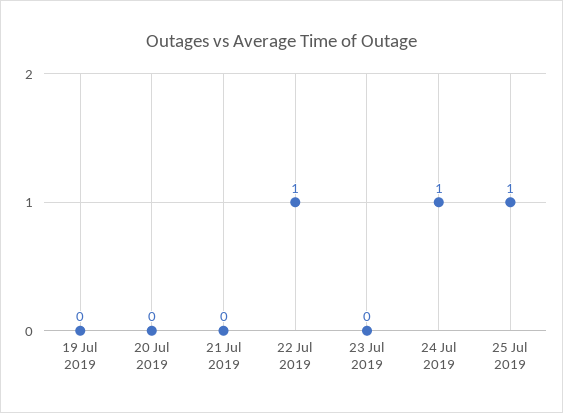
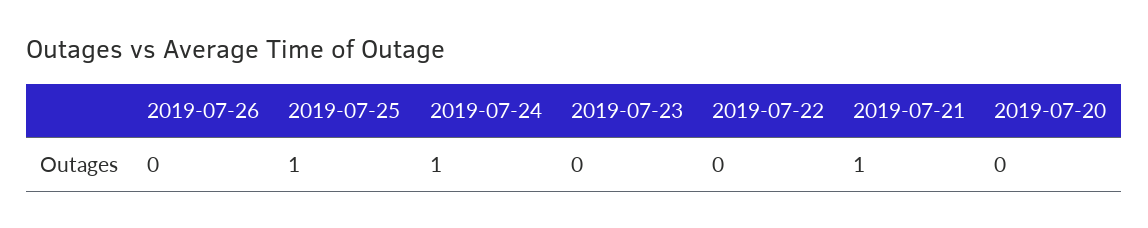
19 Jul 2019: 0 -> none
21 Jul 2019: 0 -> 1
22 Jul 2019: 1 -> 0
2019-07-26: none -> 0

